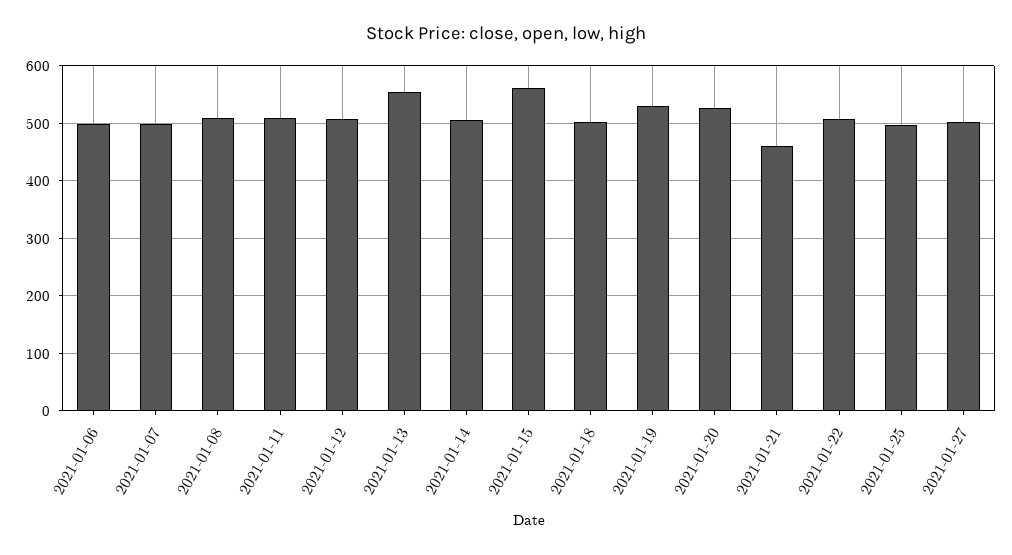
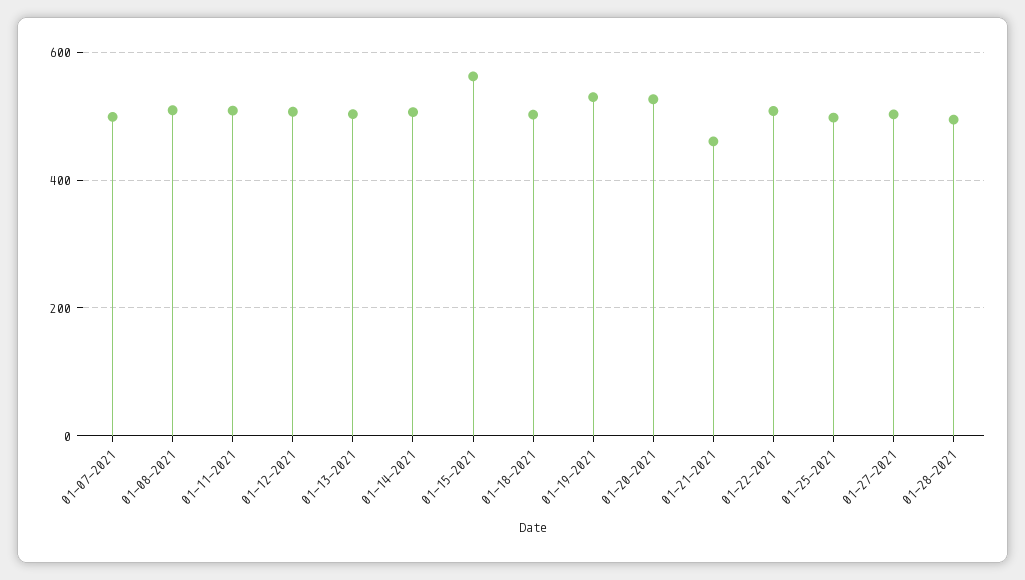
2021-01-06: 500 -> none
2021-01-13: 560 -> 500
01-28-2021: none -> 500

